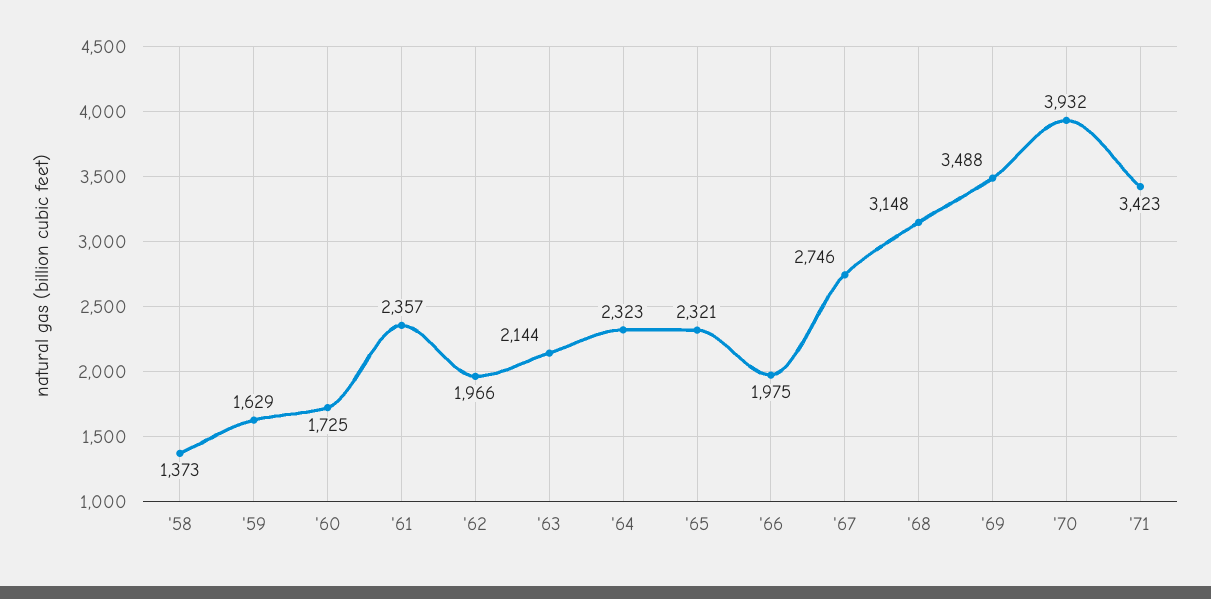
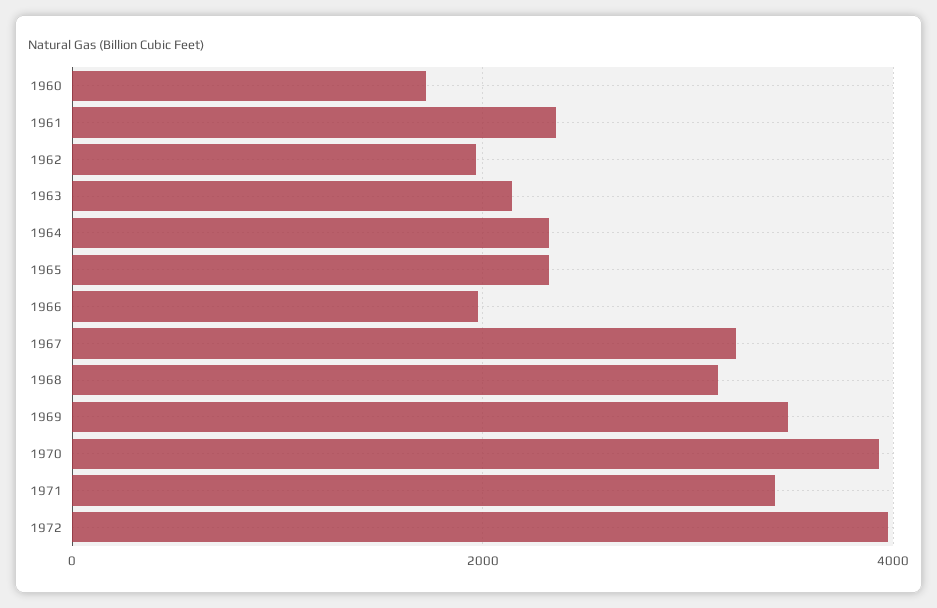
'58: 1373 -> none
'59: 1629 -> none
'67: 2746 -> 3200
1972: none -> 4000

